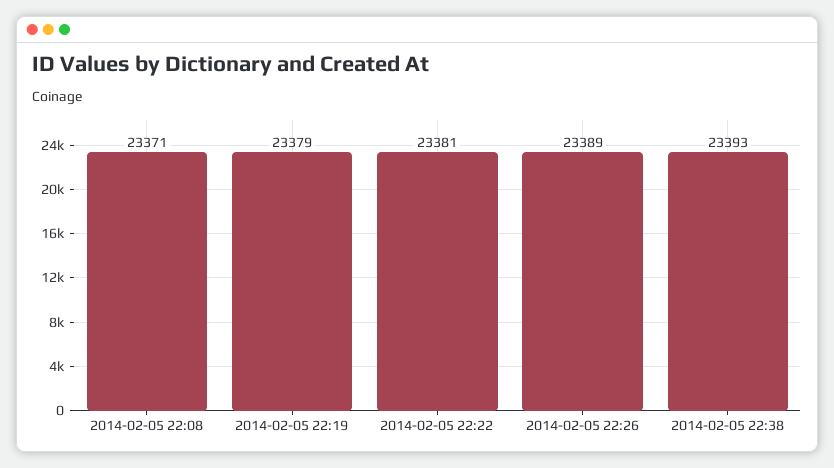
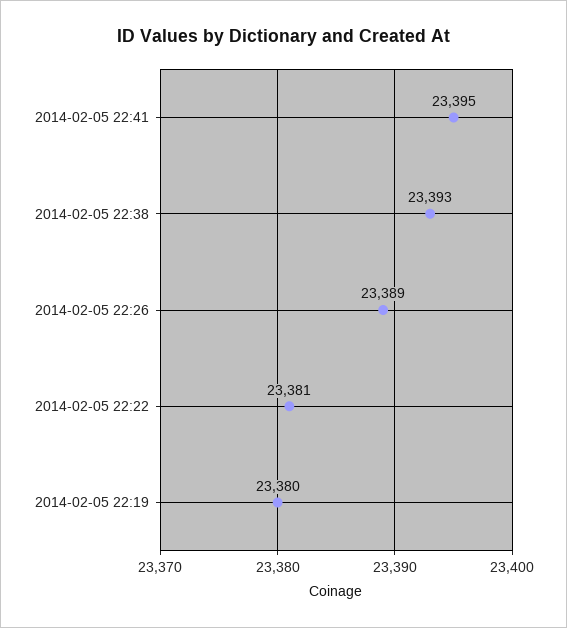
2014-02-05 22:08: 23371 -> none
2014-02-05 22:19: 23379 -> 23380
2014-02-05 22:41: none -> 23395

